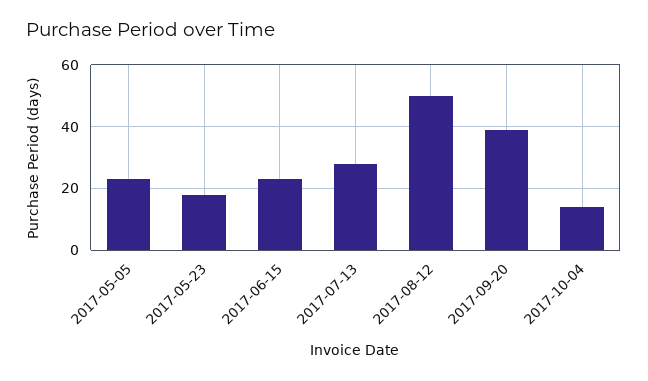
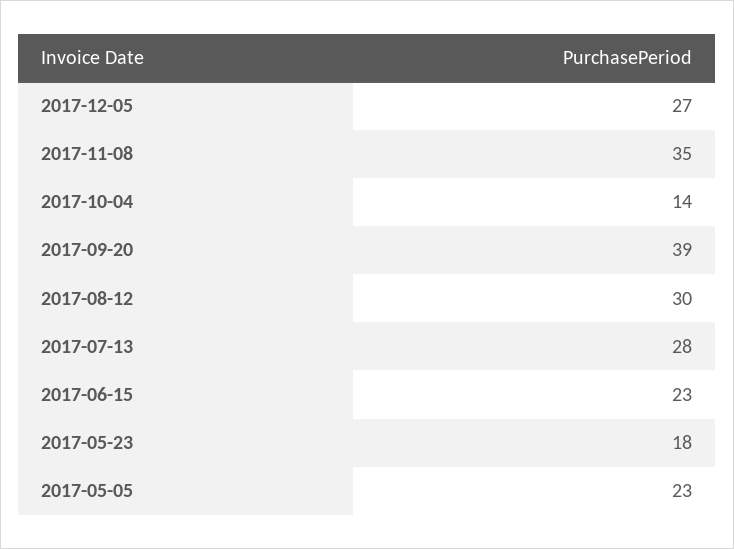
2017-08-12: 50 -> 30
2017-12-05: none -> 27
2017-11-08: none -> 35

